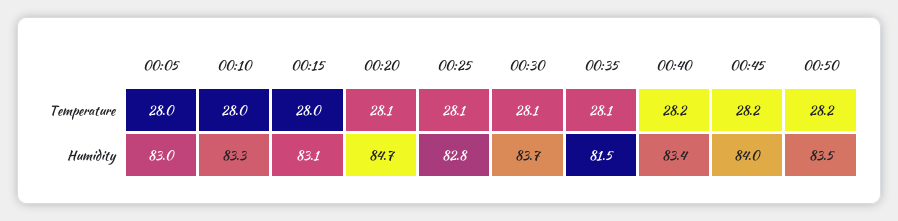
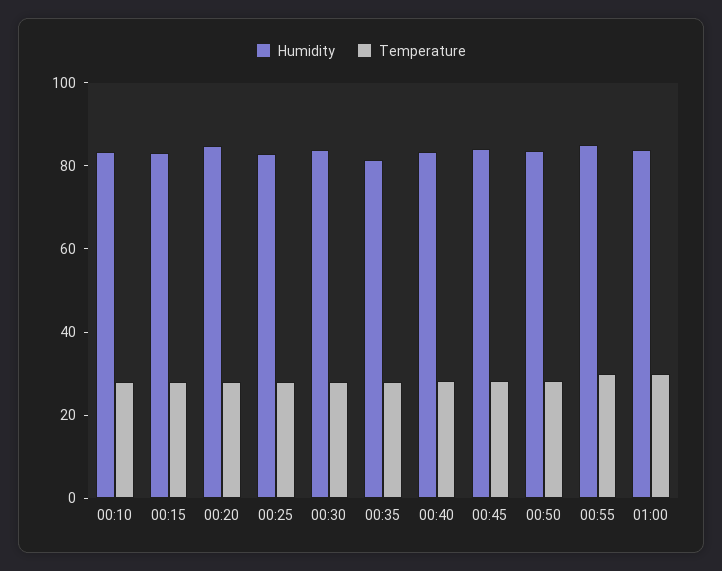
Temperature, 00:05: 28 -> none
Humidity, 00:05: 83 -> none
Humidity, 00:55: none -> 85
Temperature, 00:55: none -> 30
Humidity, 01:00: none -> 85
Temperature, 01:00: none -> 30

